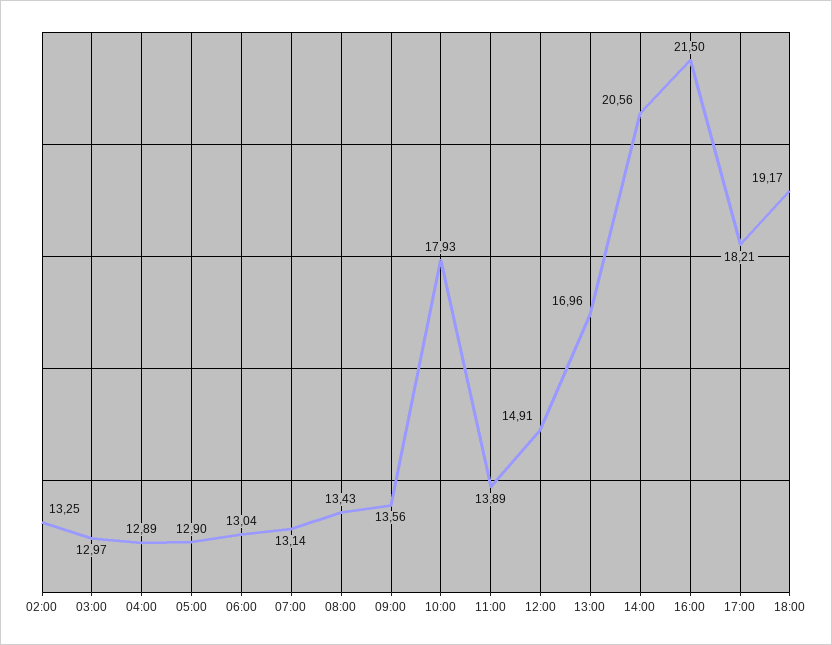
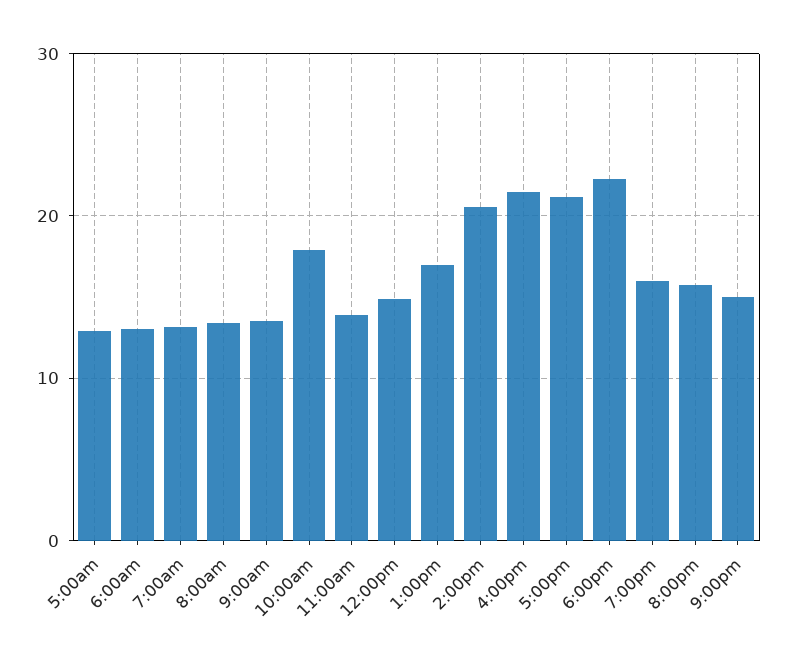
02:00: 13.25 -> none
03:00: 12.97 -> none
04:00: 12.89 -> none
17:00: 18.21 -> 21
18:00: 19.17 -> 22
7:00pm: none -> 16
8:00pm: none -> 16
9:00pm: none -> 15

